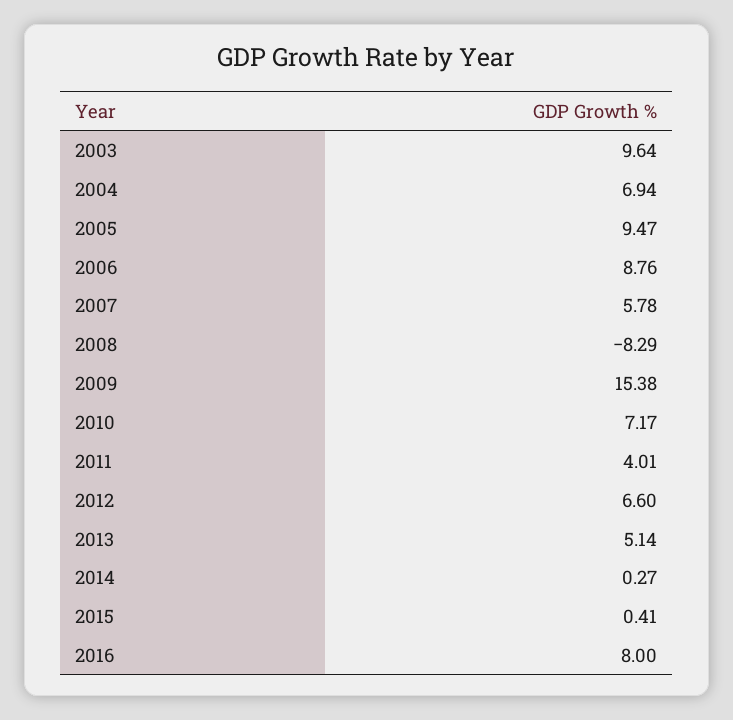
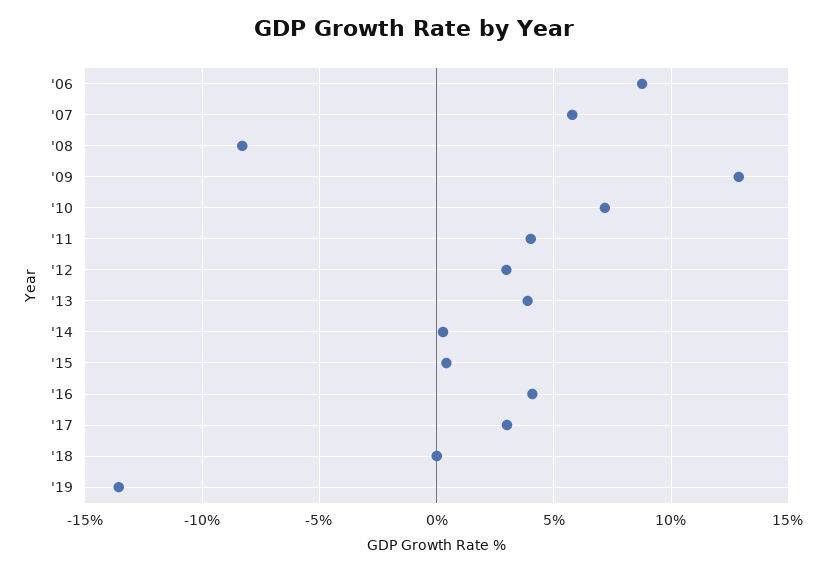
2003: 9.64 -> none
2004: 6.94 -> none
2005: 9.47 -> none
2009: 15.38 -> 13
2012: 6.6 -> 3
2013: 5.14 -> 4
2016: 8 -> 4
'17: none -> 3
'18: none -> 0
'19: none -> -13.5

